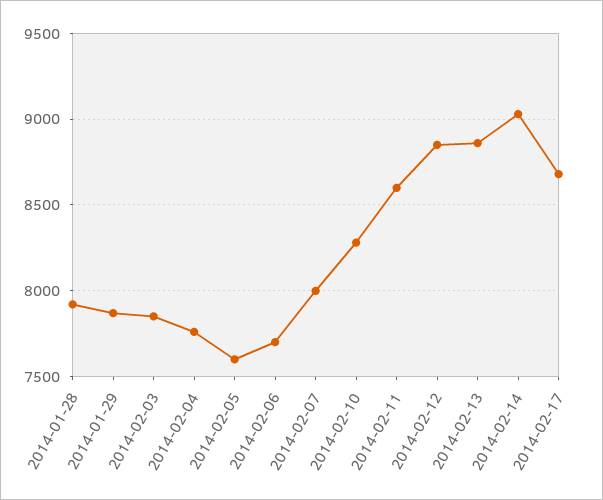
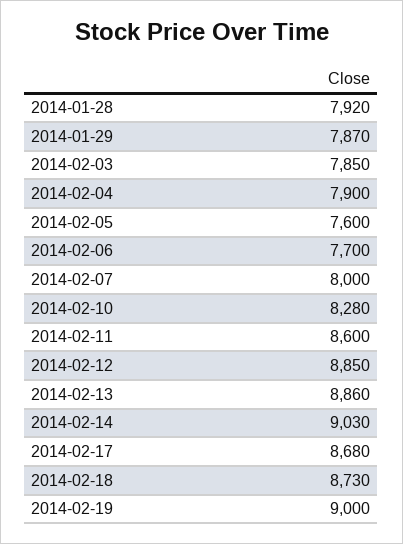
2014-02-04: 7750 -> 7900
2014-02-18: none -> 8730
2014-02-19: none -> 9000

